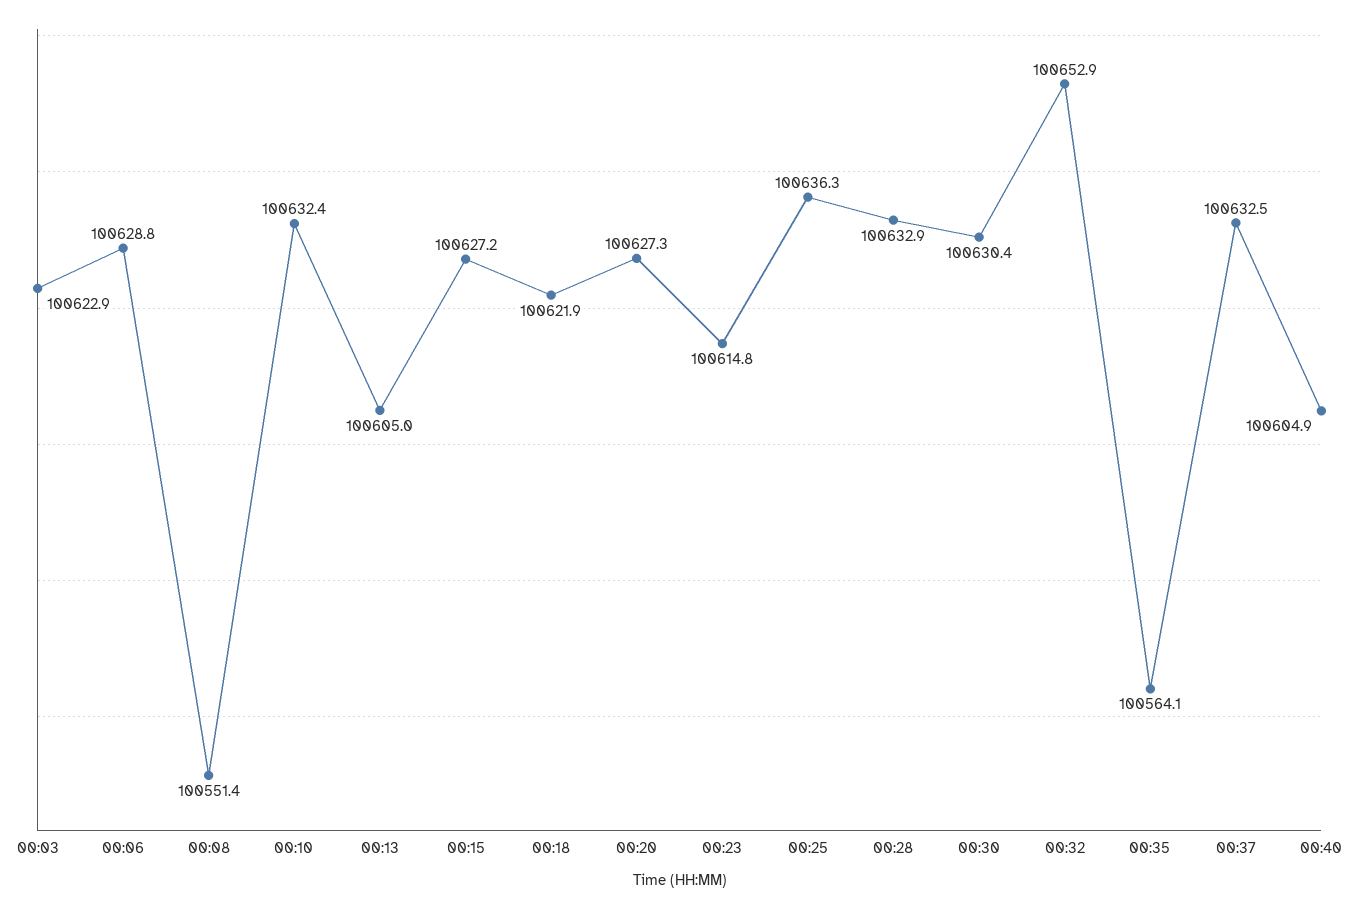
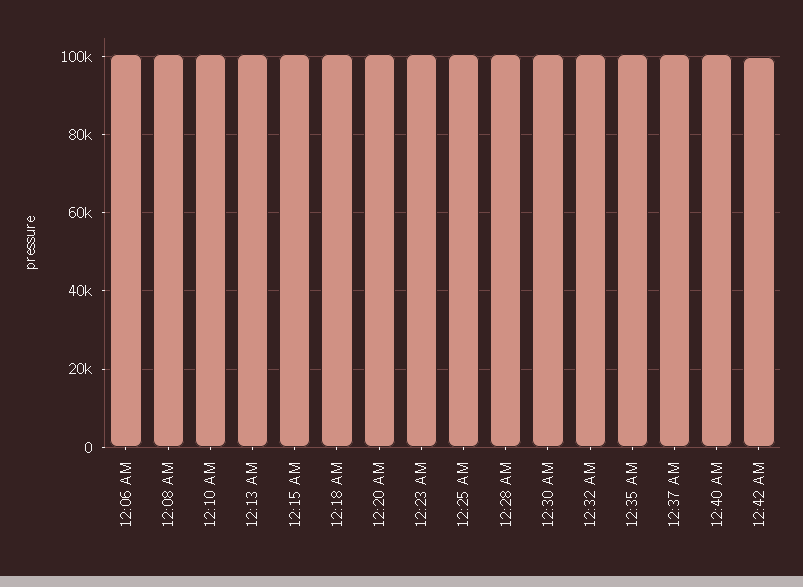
00:03: 100622.9 -> none
12:42 AM: none -> 100000

